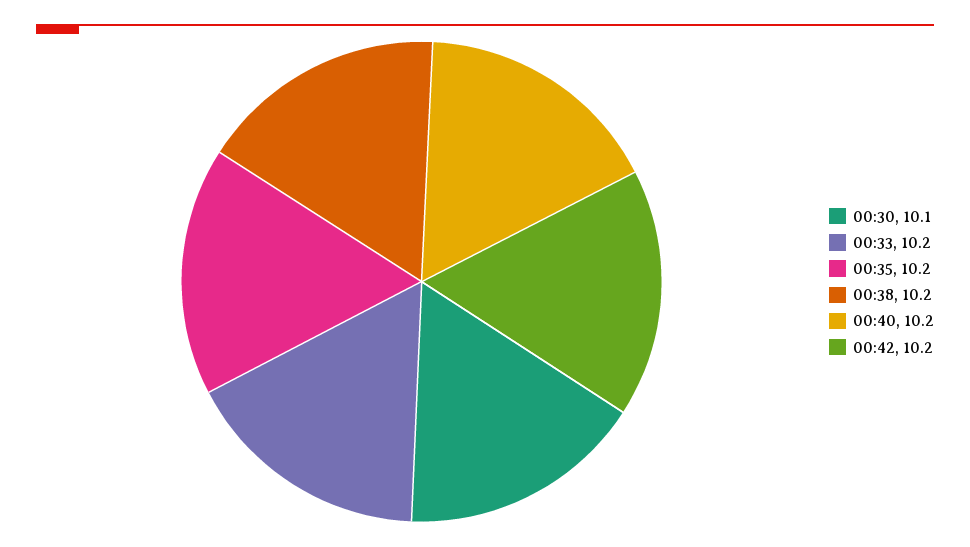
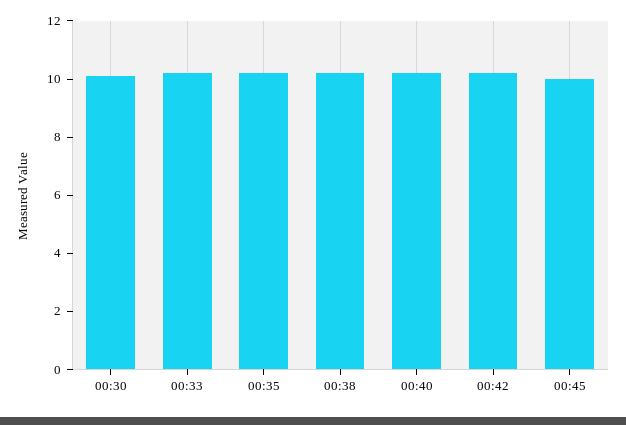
00:45: none -> 10

